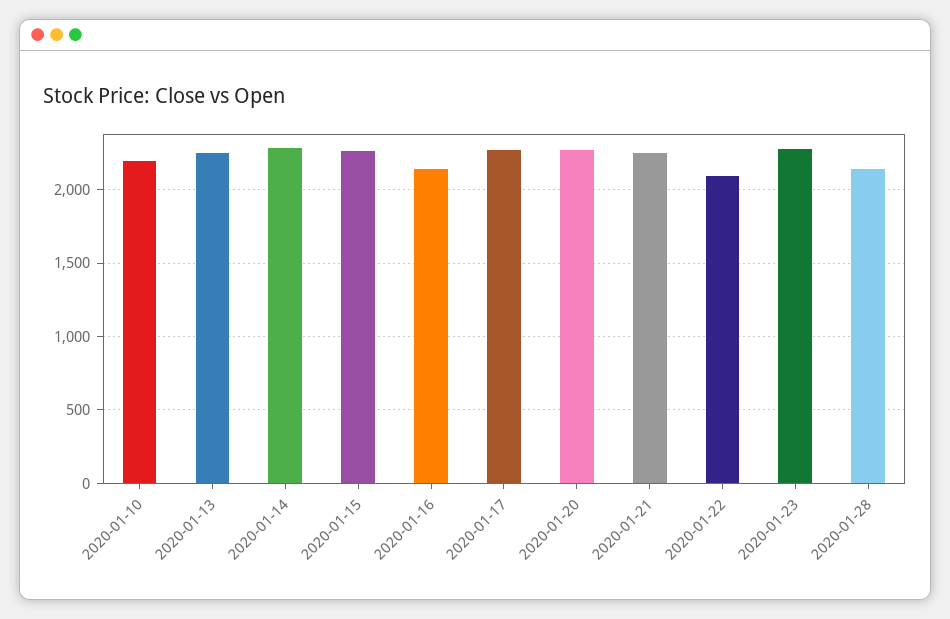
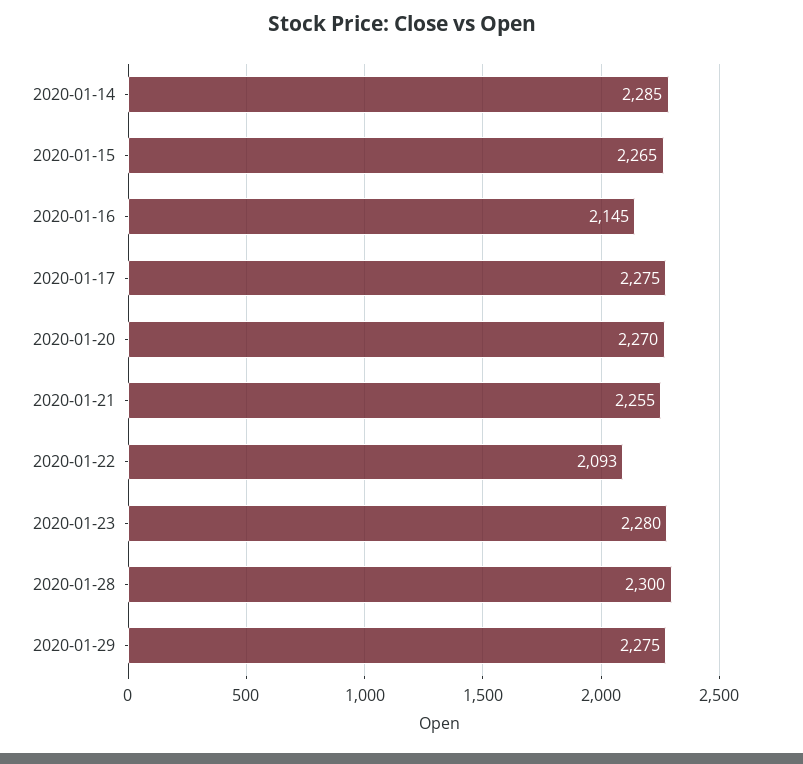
2020-01-10: 2200 -> none
2020-01-13: 2250 -> none
2020-01-28: 2150 -> 2300
2020-01-29: none -> 2275

